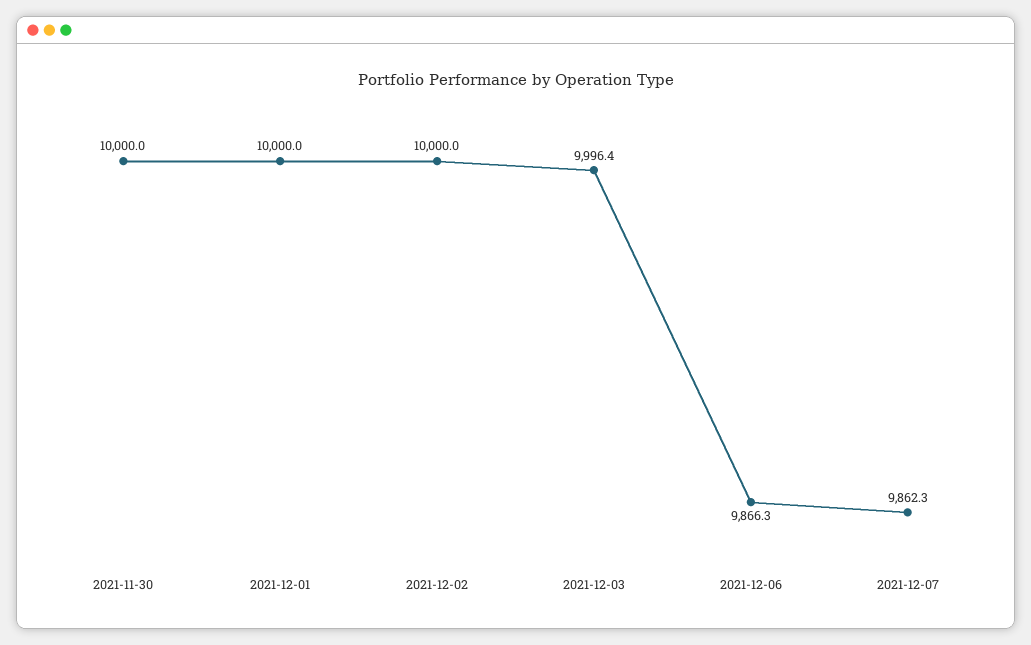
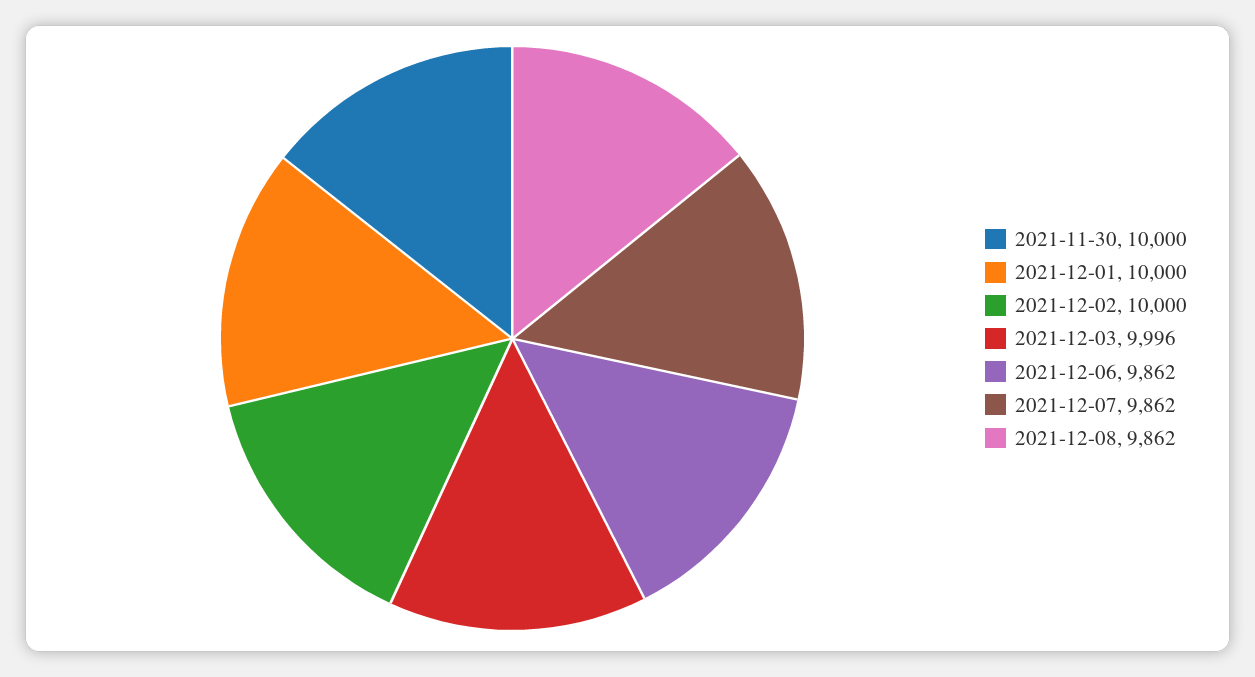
2021-12-06: 9866.3 -> 9862
2021-12-08: none -> 9862

